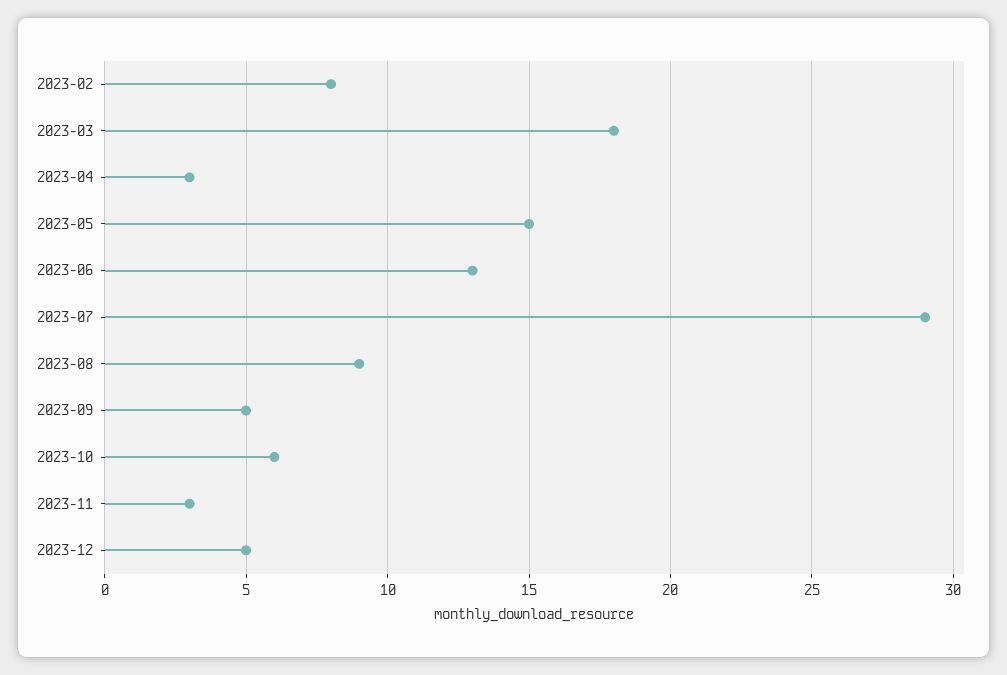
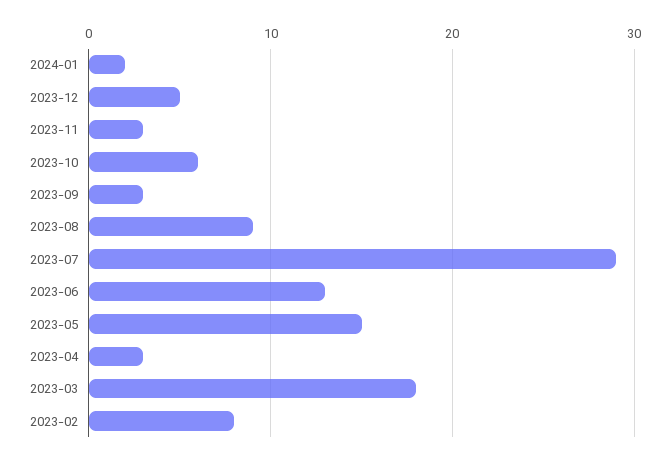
2023-09: 5 -> 3
2024-01: none -> 2

